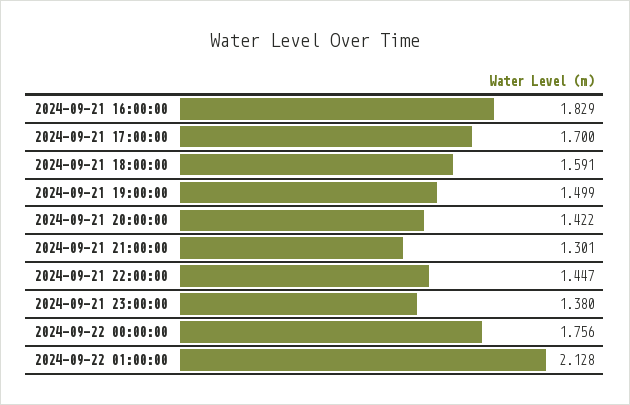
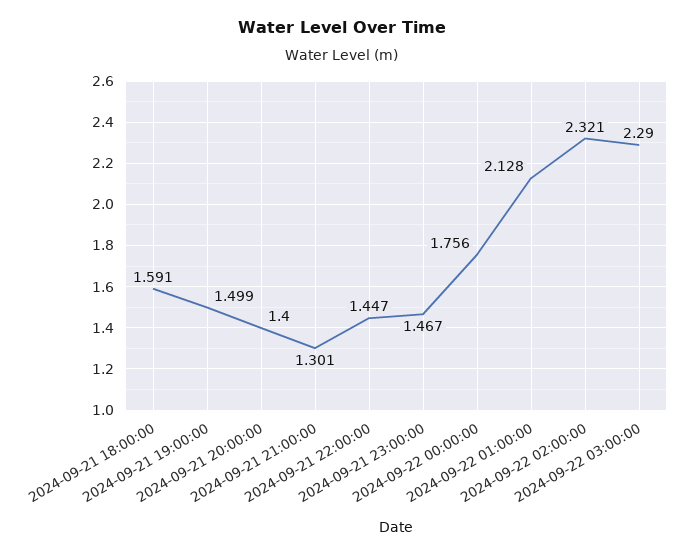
2024-09-21 16:00:00: 1.829 -> none
2024-09-21 17:00:00: 1.7 -> none
2024-09-21 20:00:00: 1.422 -> 1.4
2024-09-21 23:00:00: 1.38 -> 1.467
2024-09-22 02:00:00: none -> 2.321
2024-09-22 03:00:00: none -> 2.29

